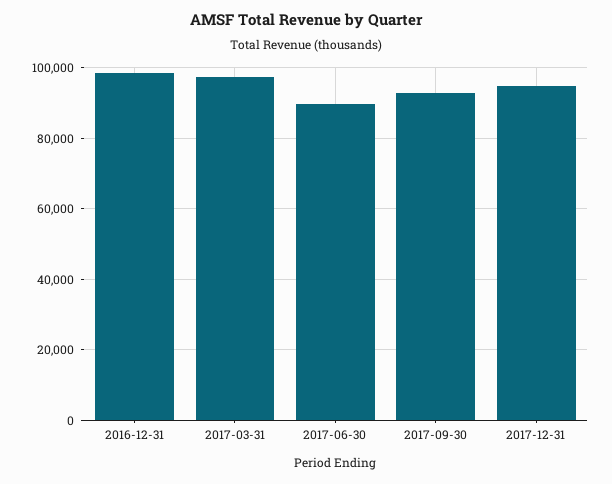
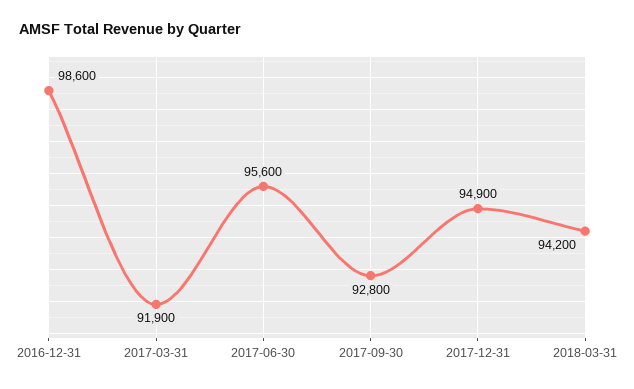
2017-03-31: 98000 -> 91900
2017-06-30: 90000 -> 95600
2018-03-31: none -> 94200

